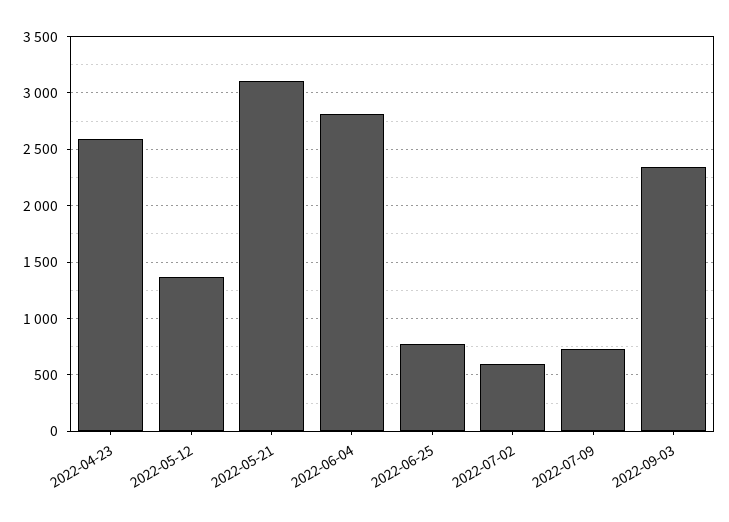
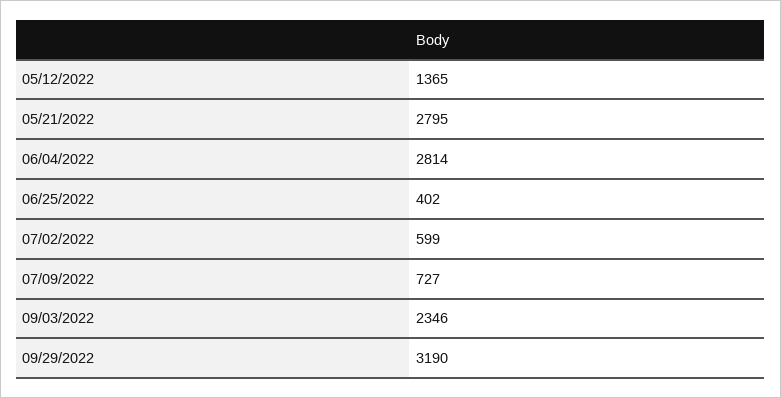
2022-04-23: 2600 -> none
2022-05-21: 3100 -> 2795
2022-06-25: 800 -> 402
09/29/2022: none -> 3190

